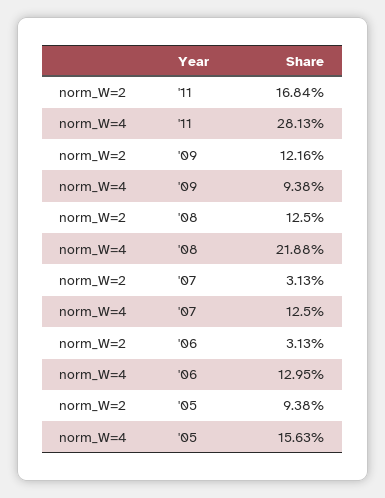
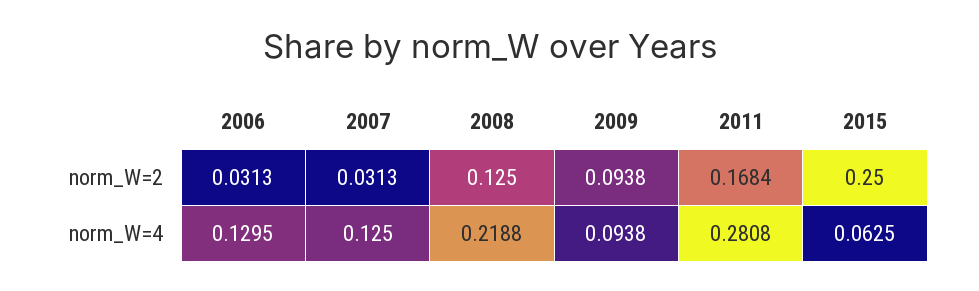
norm_W=4, '11: 0.2813 -> 0.2808
norm_W=2, '09: 0.1216 -> 0.0938
norm_W=2, '05: 0.0938 -> none
norm_W=4, '05: 0.1563 -> none
norm_W=2, 2015: none -> 0.25
norm_W=4, 2015: none -> 0.0625

